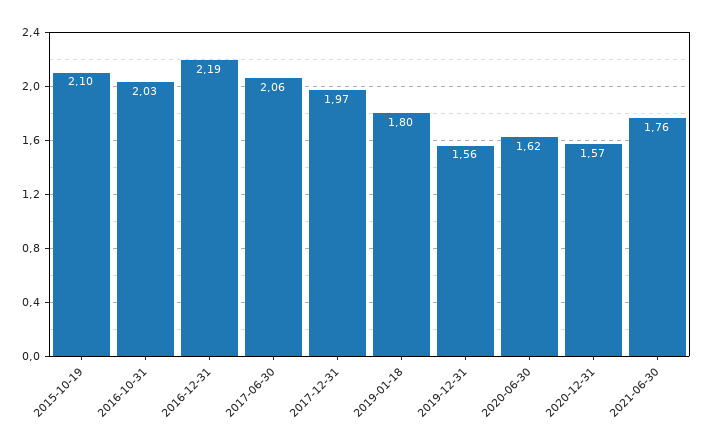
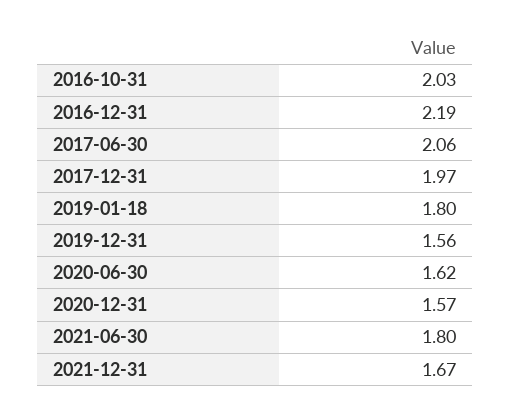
2015-10-19: 2.1 -> none
2021-06-30: 1.76 -> 1.8
2021-12-31: none -> 1.67

